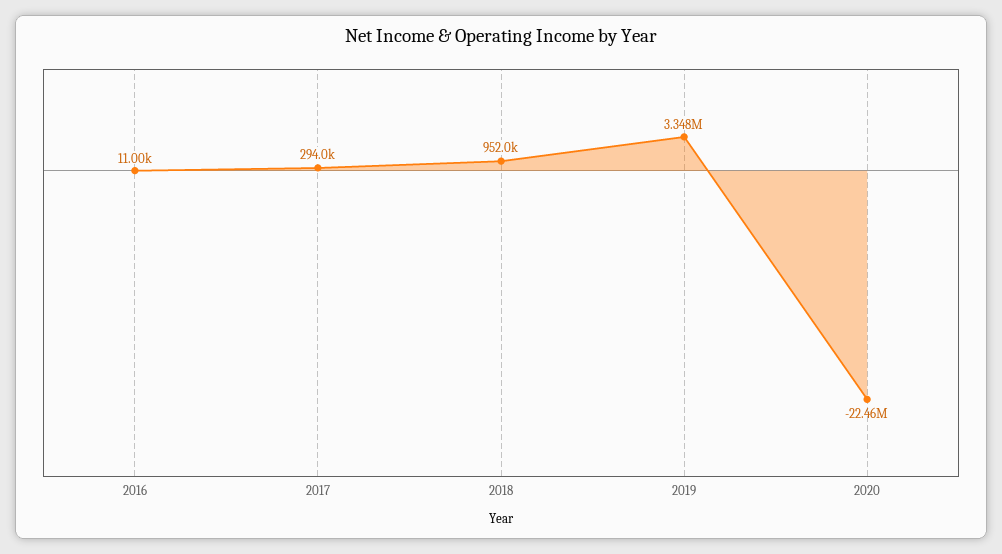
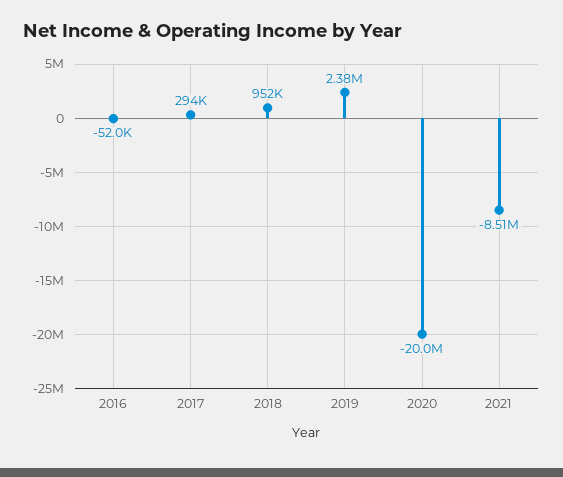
2016: 11000 -> -52000
2019: 3348000 -> 2380000
2020: -22460000 -> -20000000
2021: none -> -8510000

